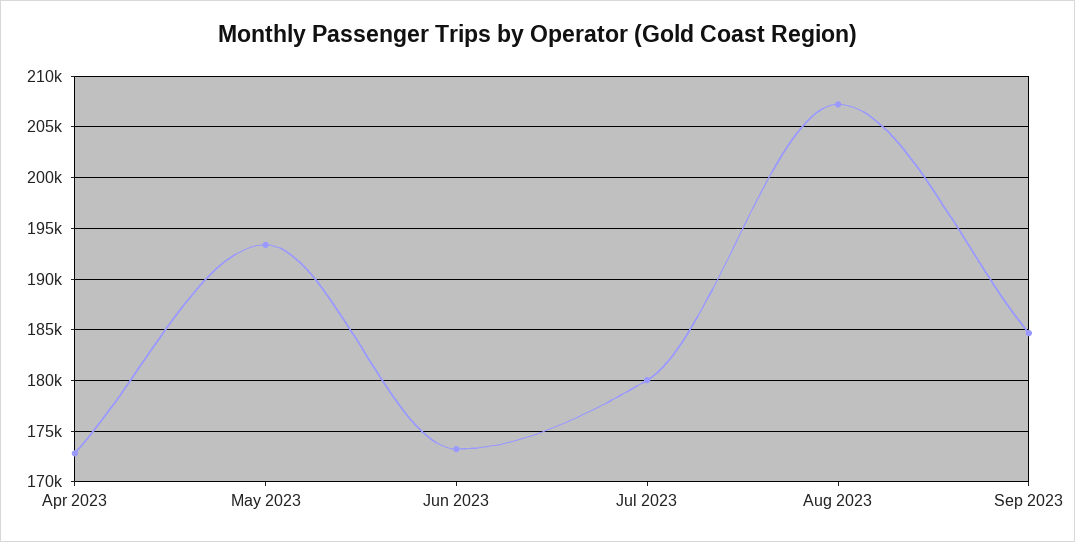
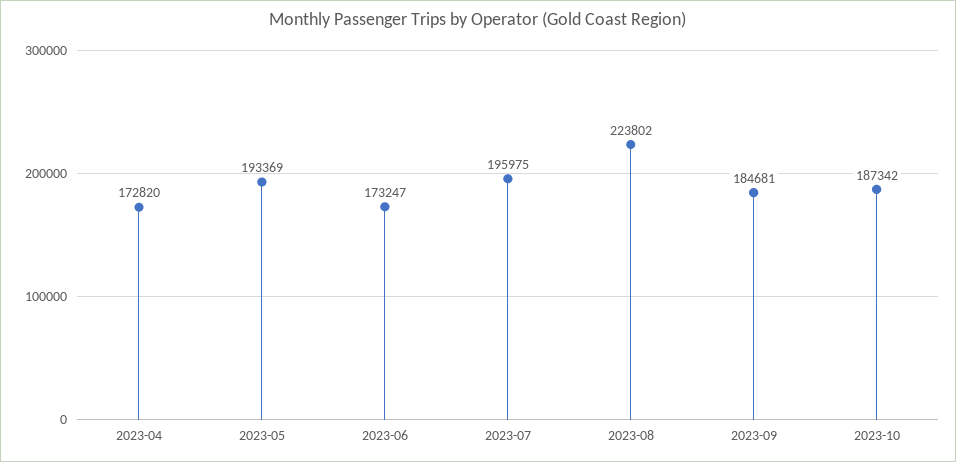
Jul 2023: 180000 -> 195975
Aug 2023: 207000 -> 223802
2023-10: none -> 187342

